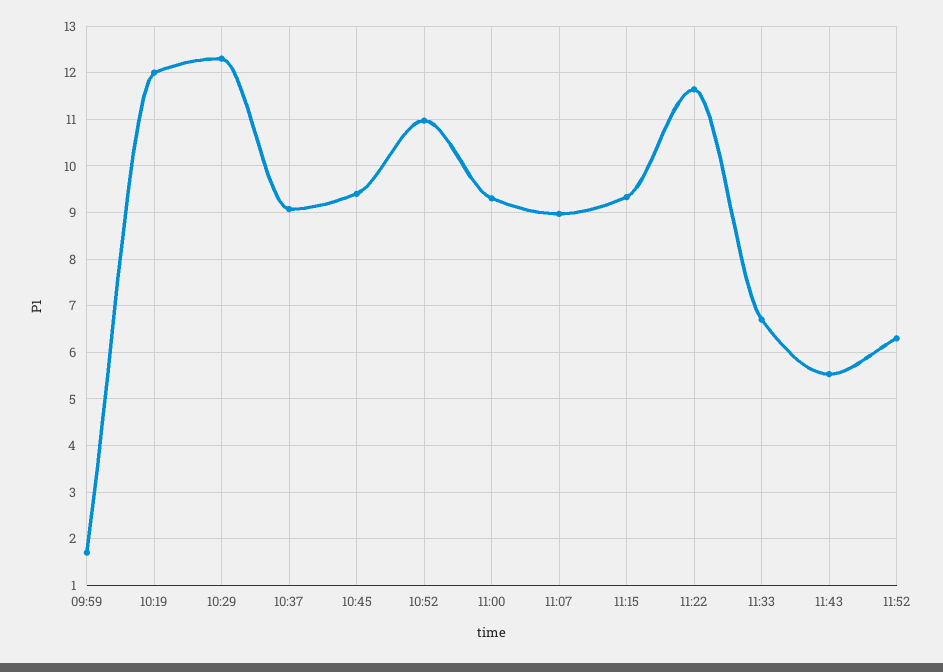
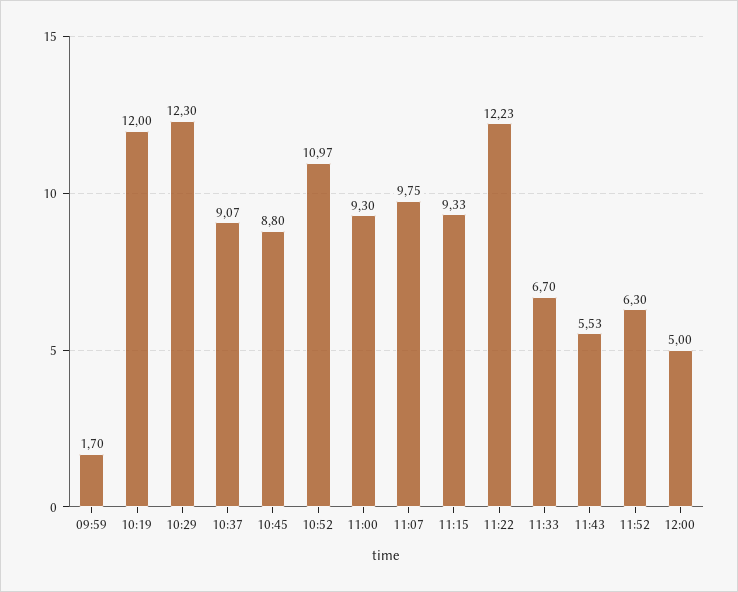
10:45: 9.4 -> 8.8
11:07: 9 -> 9.75
11:22: 11.6 -> 12.23
12:00: none -> 5

